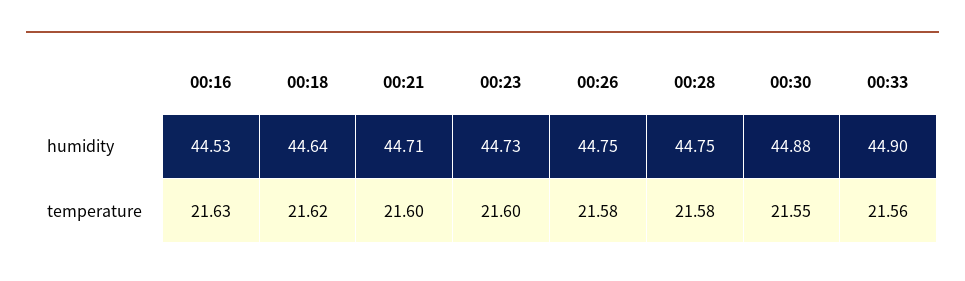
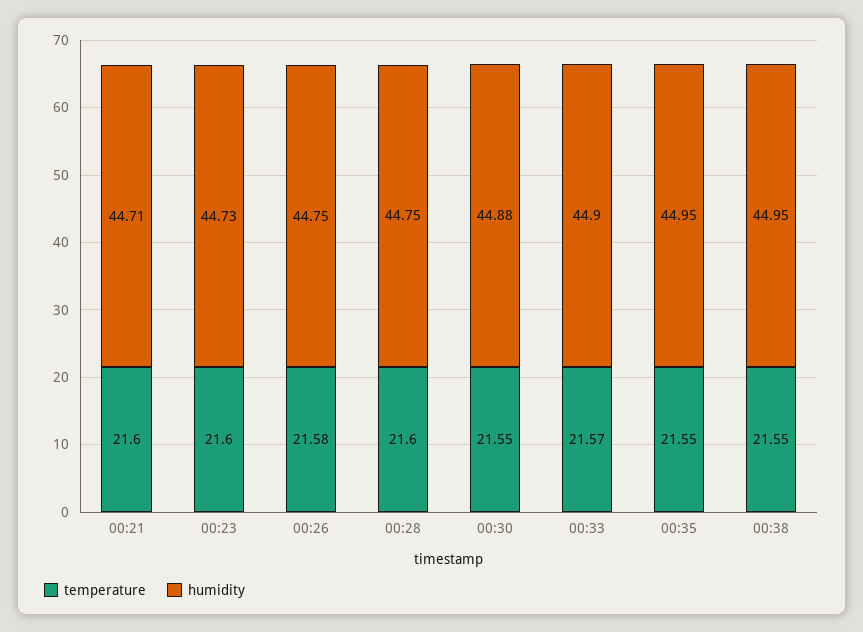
humidity, 00:16: 44.53 -> none
humidity, 00:18: 44.64 -> none
temperature, 00:16: 21.63 -> none
temperature, 00:18: 21.62 -> none
temperature, 00:28: 21.58 -> 21.6
temperature, 00:33: 21.56 -> 21.57
temperature, 00:35: none -> 21.55
humidity, 00:35: none -> 44.95
temperature, 00:38: none -> 21.55
humidity, 00:38: none -> 44.95

